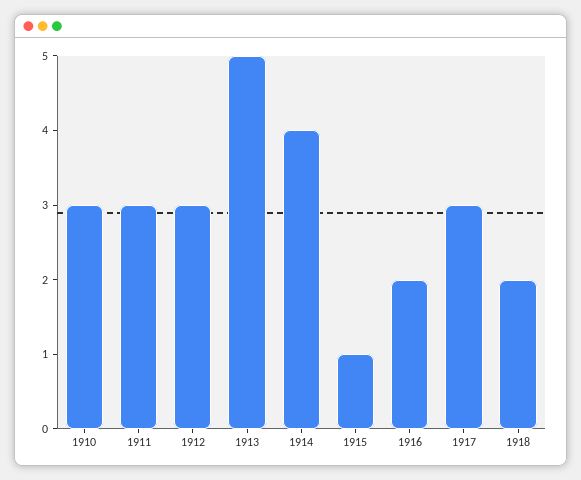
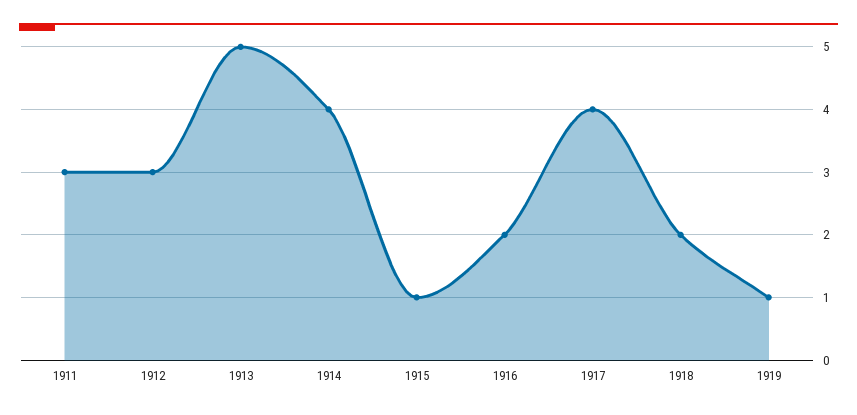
1910: 3 -> none
1917: 3 -> 4
1919: none -> 1

